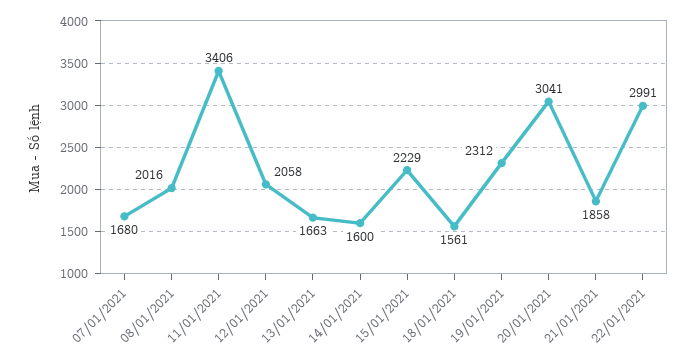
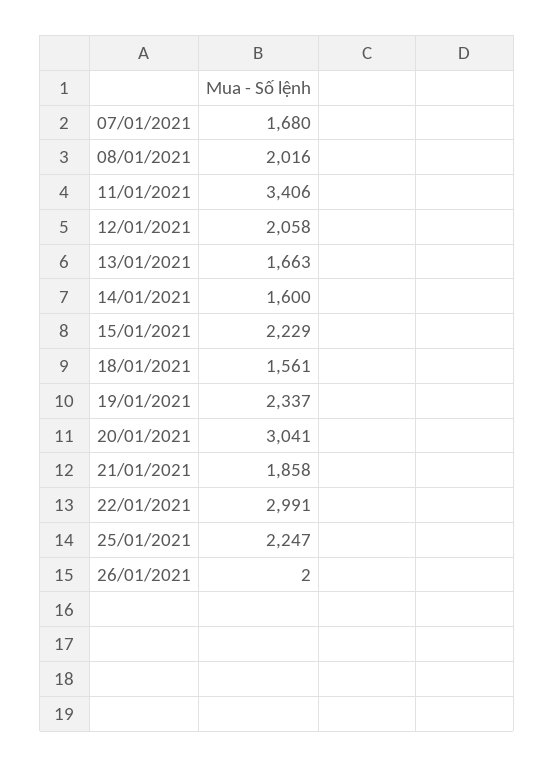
19/01/2021: 2312 -> 2337
25/01/2021: none -> 2247
26/01/2021: none -> 2

